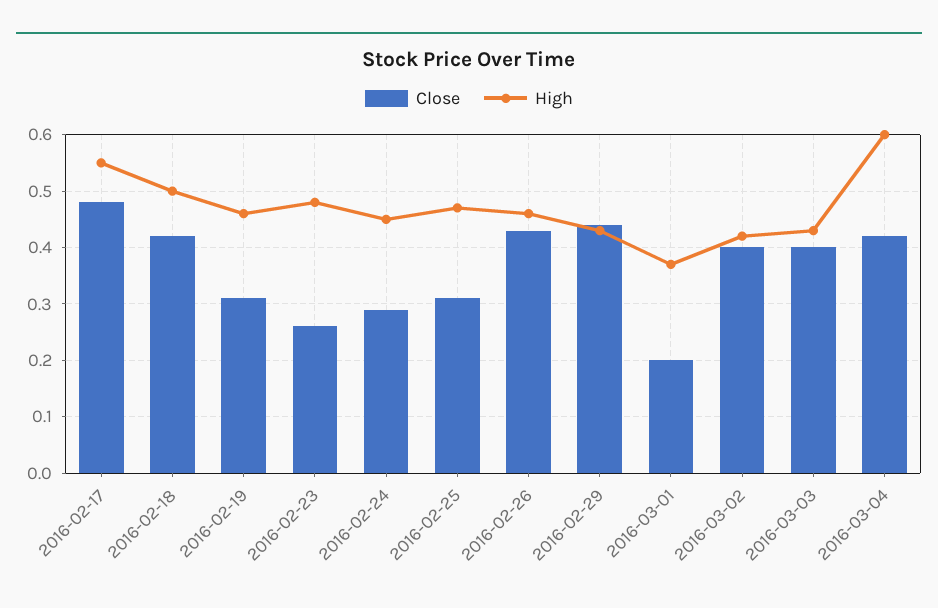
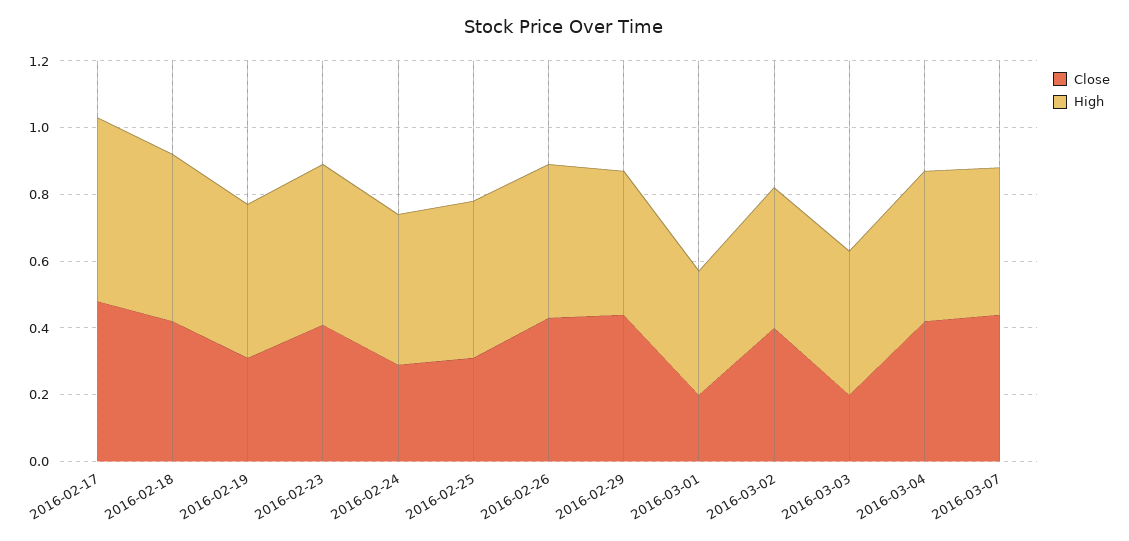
Close, 2016-02-23: 0.25 -> 0.4
Close, 2016-03-03: 0.4 -> 0.2
High, 2016-03-04: 0.6 -> 0.45
Close, 2016-03-07: none -> 0.45
High, 2016-03-07: none -> 0.45

